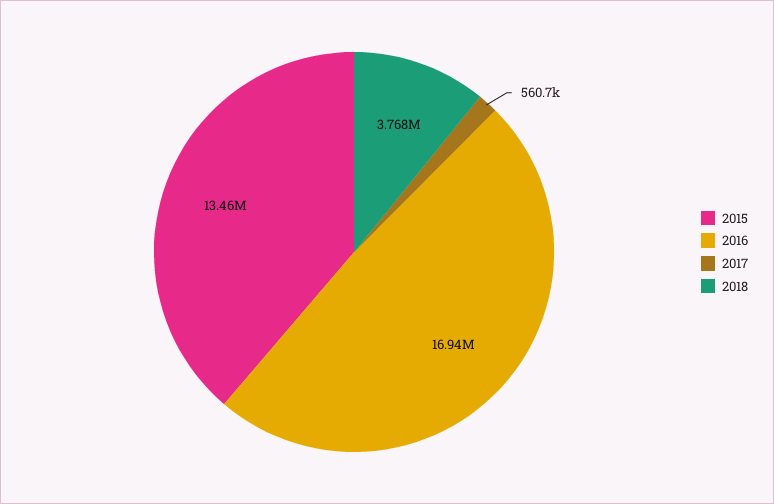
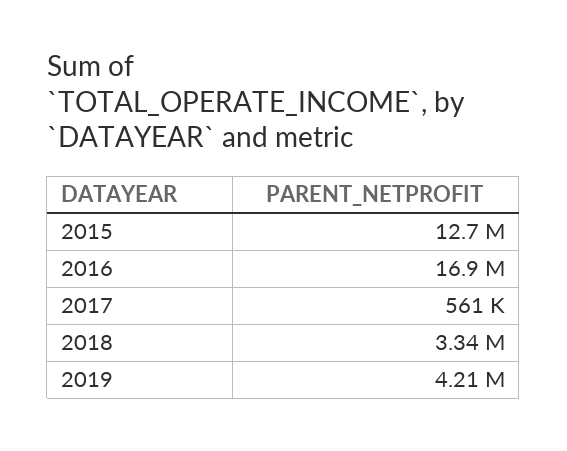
2015: 13460000 -> 12700000
2018: 3768000 -> 3340000
2019: none -> 4210000

